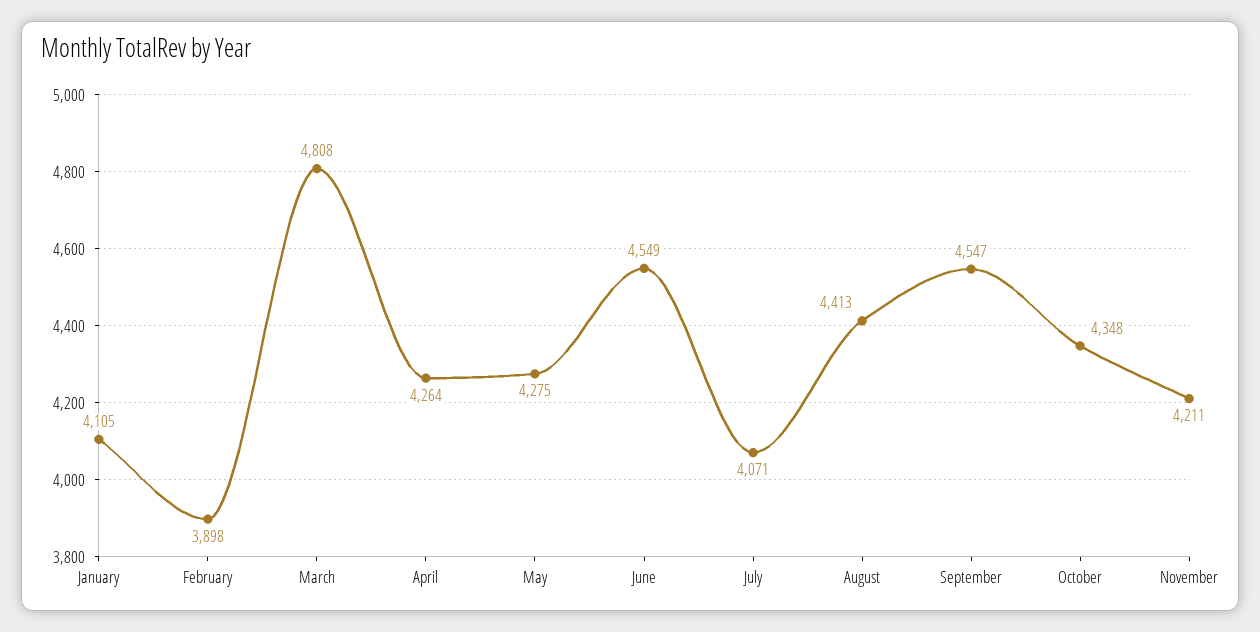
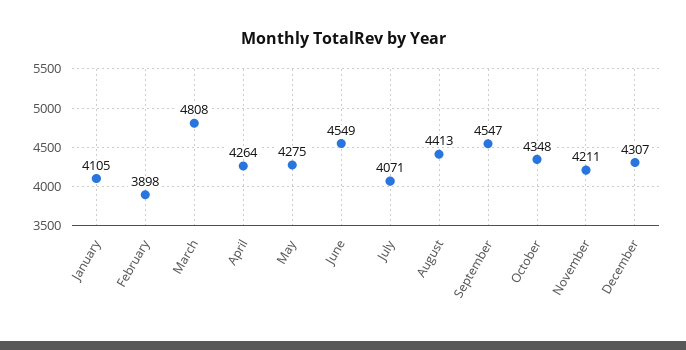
December: none -> 4307

